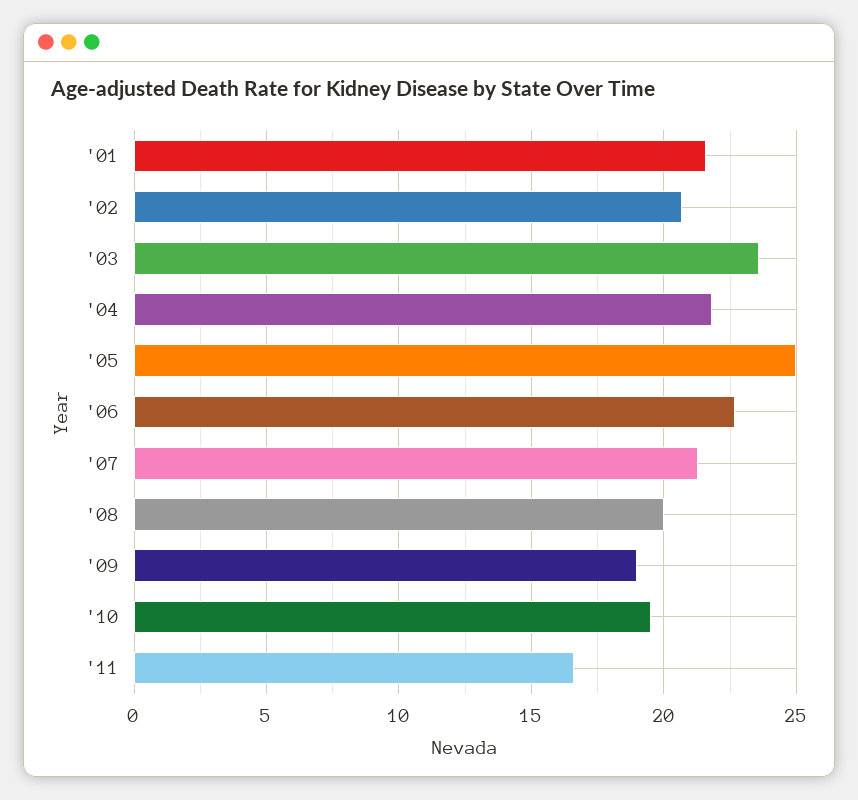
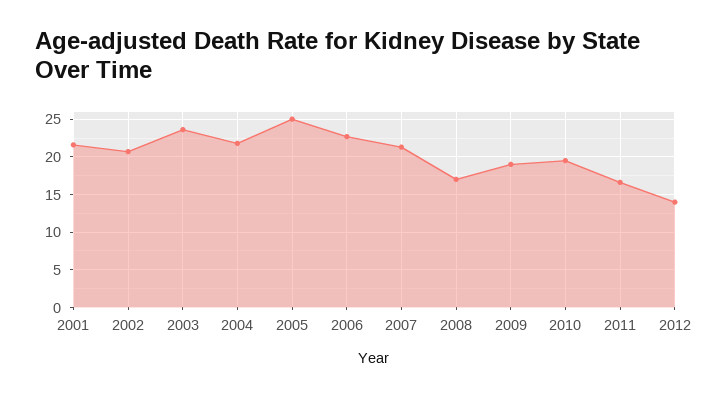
'08: 20 -> 17
2012: none -> 14

